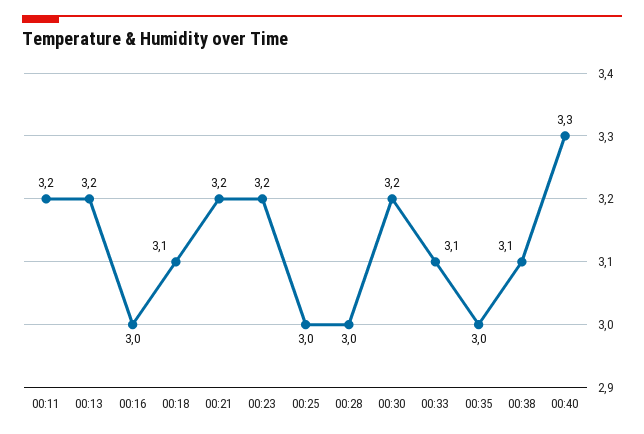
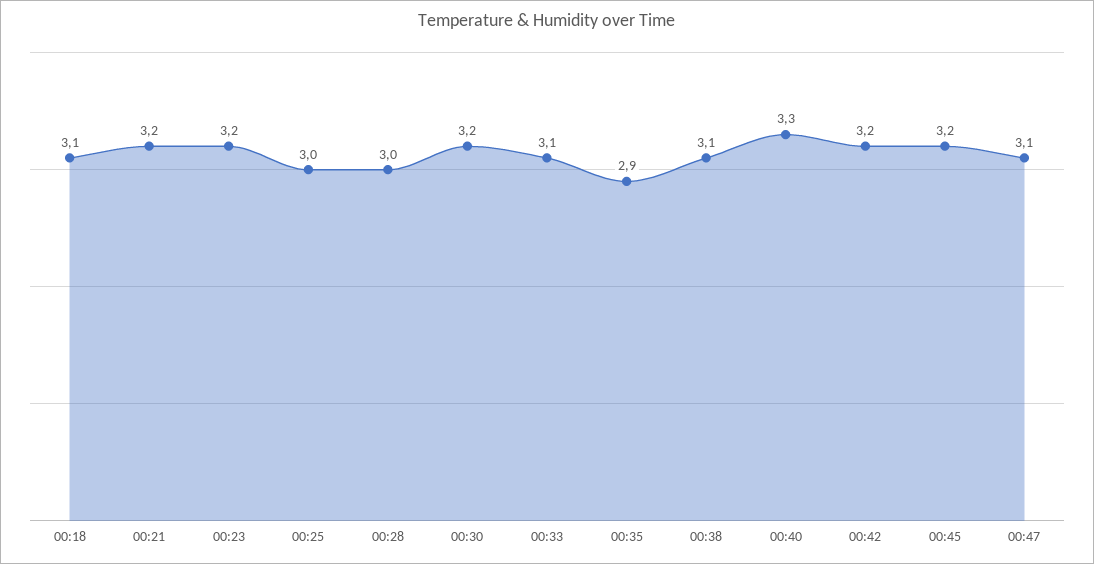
00:11: 3.2 -> none
00:13: 3.2 -> none
00:16: 3 -> none
00:35: 3 -> 2.9
00:42: none -> 3.2
00:45: none -> 3.2
00:47: none -> 3.1

